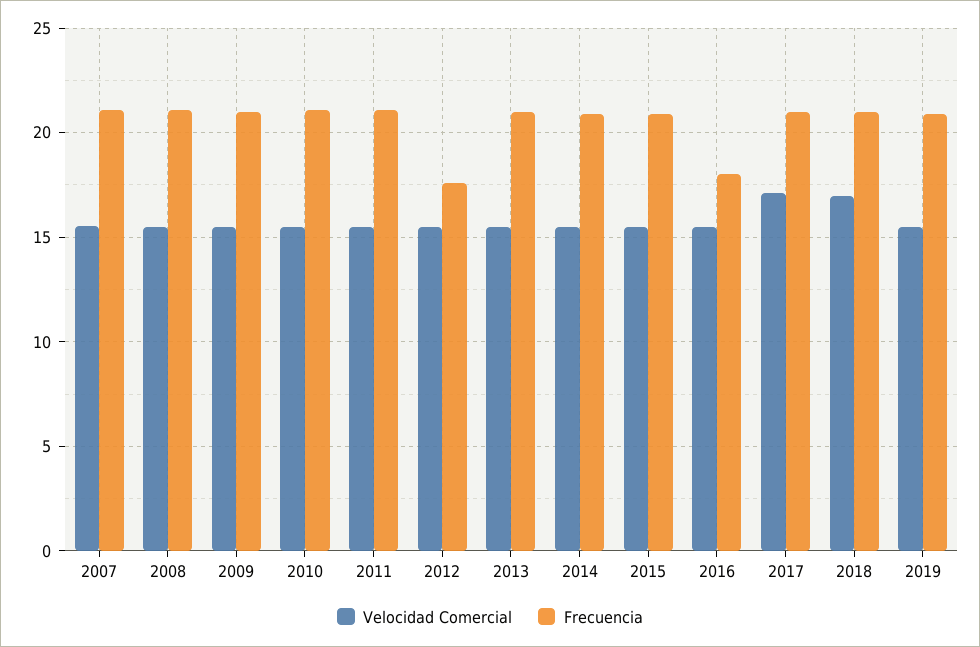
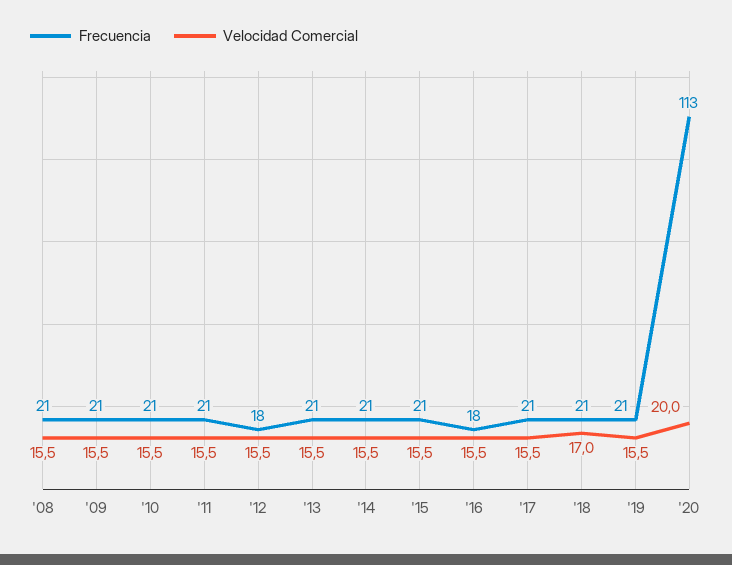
Velocidad Comercial, 2007: 15.5 -> none
Frecuencia, 2007: 21 -> none
Velocidad Comercial, 2017: 17 -> 15.5
Frecuencia, '20: none -> 113
Velocidad Comercial, '20: none -> 20

